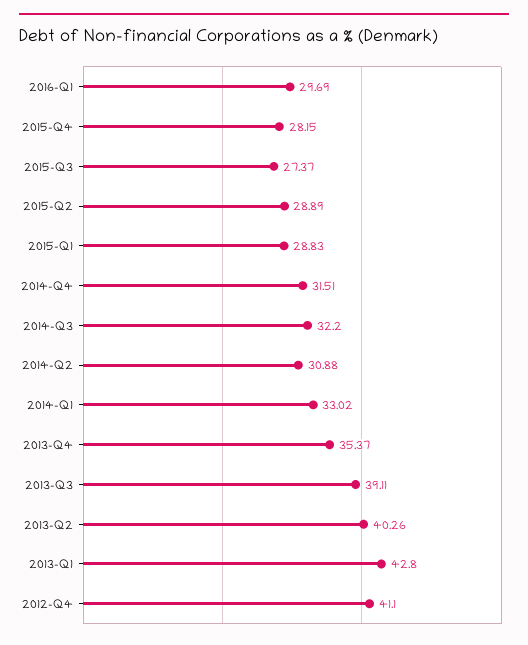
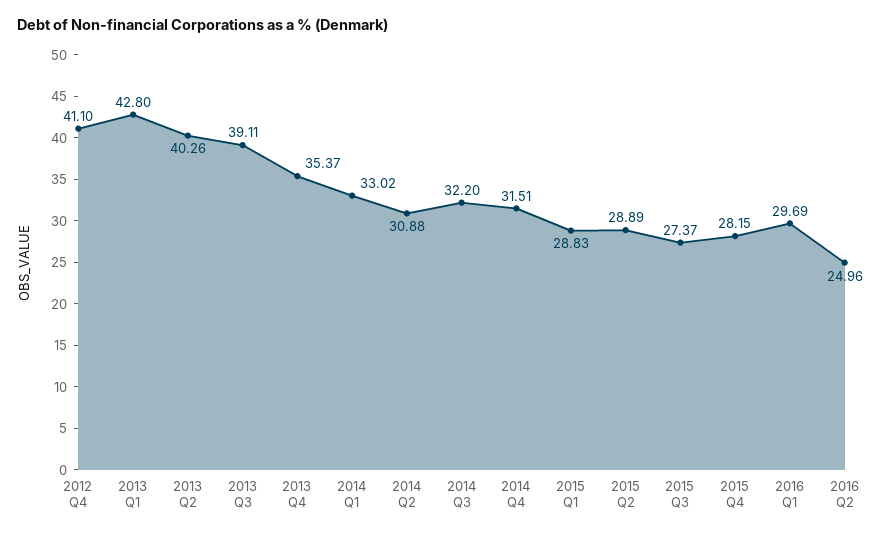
2016 Q2: none -> 24.96

